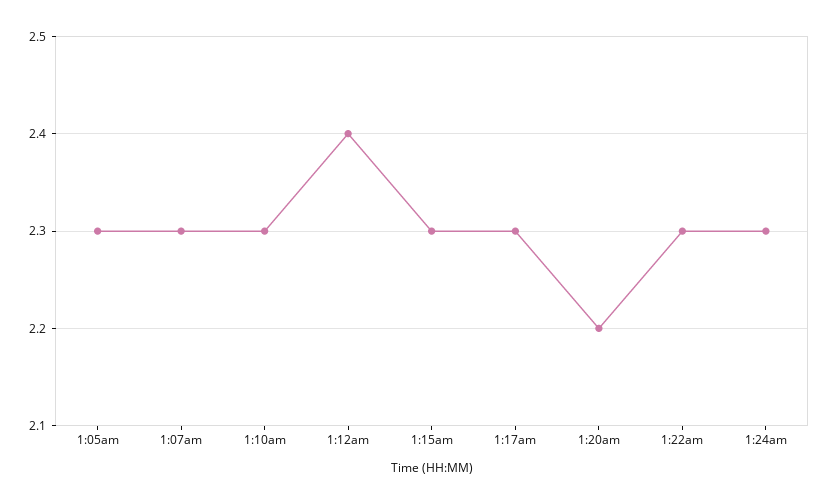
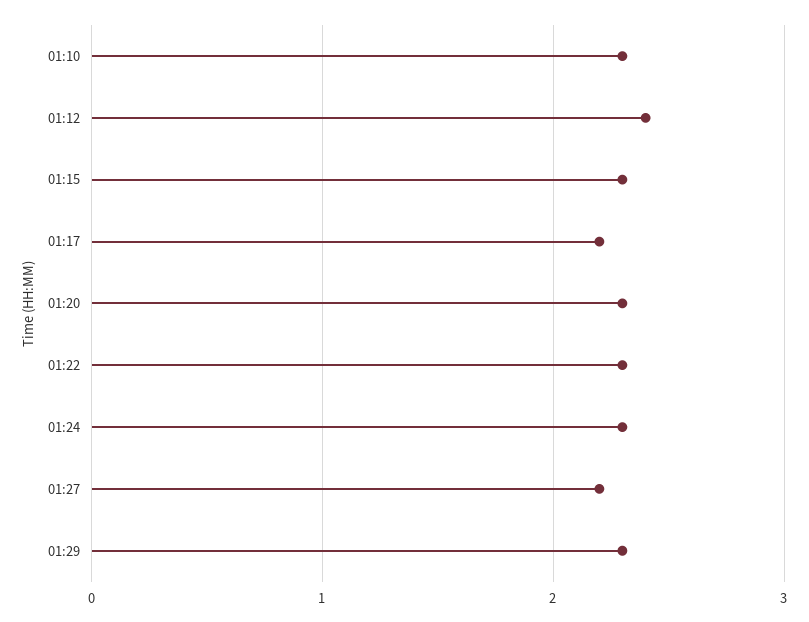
1:05am: 2.3 -> none
1:07am: 2.3 -> none
1:17am: 2.3 -> 2.2
1:20am: 2.2 -> 2.3
01:27: none -> 2.2
01:29: none -> 2.3

